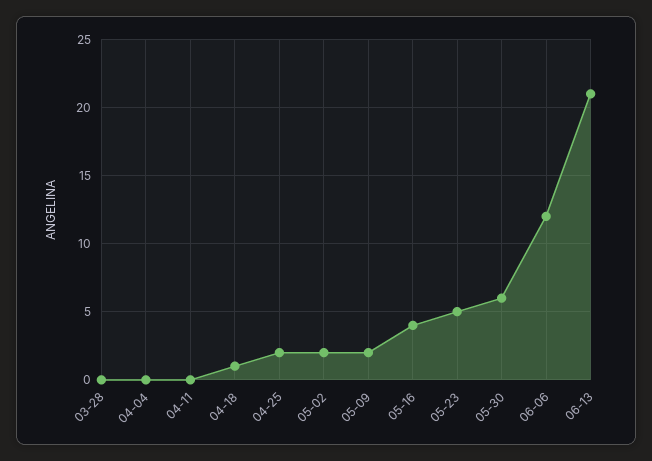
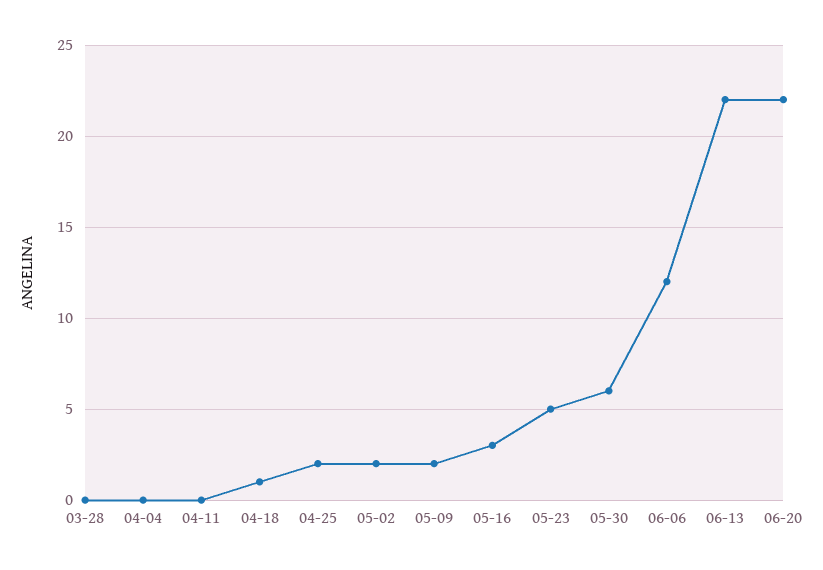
05-16: 4 -> 3
06-13: 21 -> 22
06-20: none -> 22

